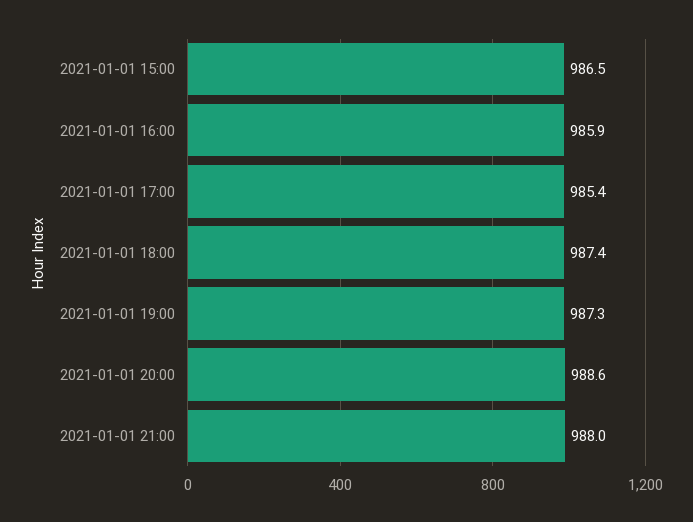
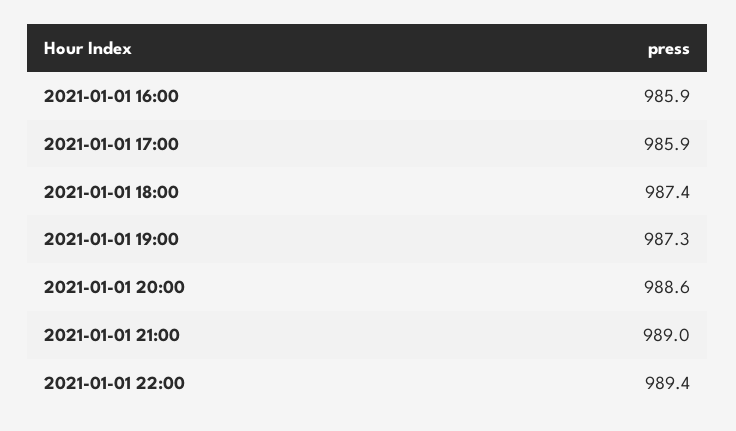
2021-01-01 15:00: 986.5 -> none
2021-01-01 17:00: 985.4 -> 985.9
2021-01-01 21:00: 988 -> 989
2021-01-01 22:00: none -> 989.4

